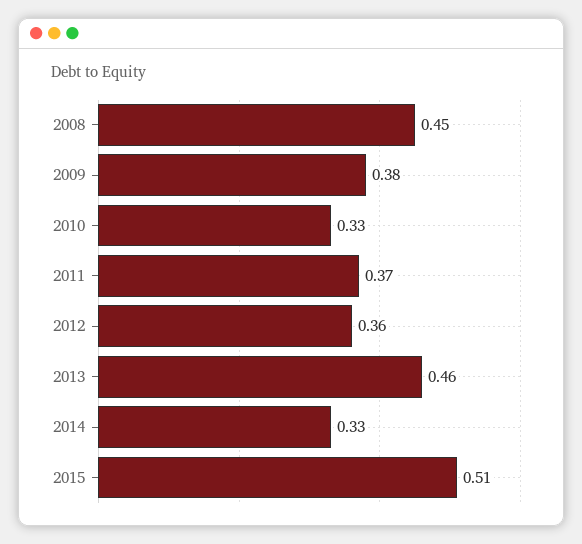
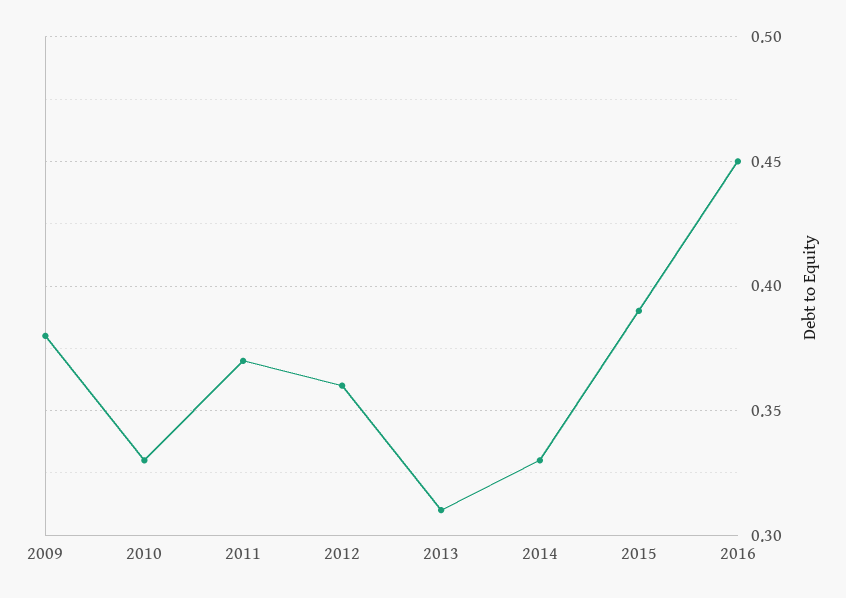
2008: 0.45 -> none
2013: 0.46 -> 0.31
2015: 0.51 -> 0.39
2016: none -> 0.45

